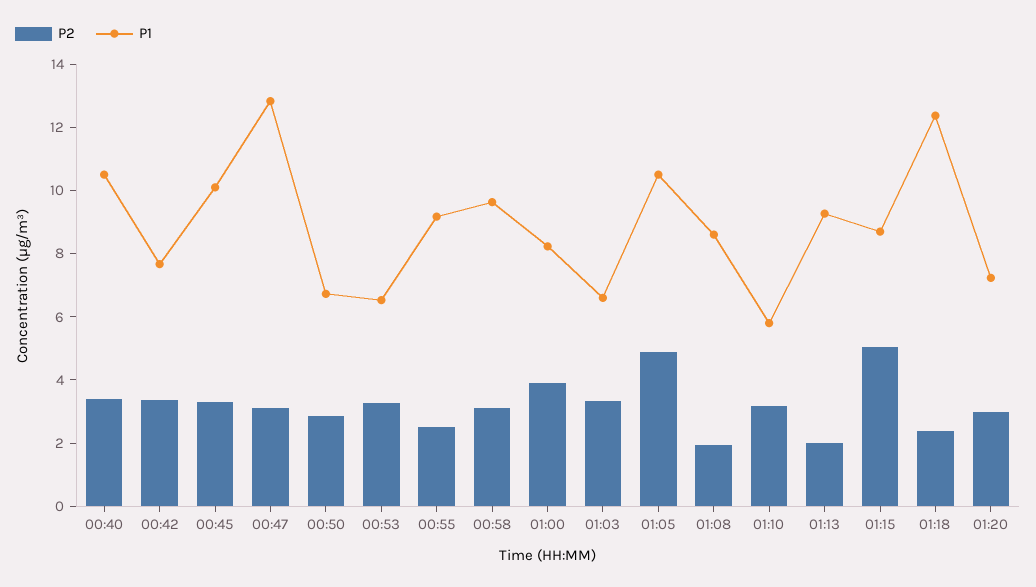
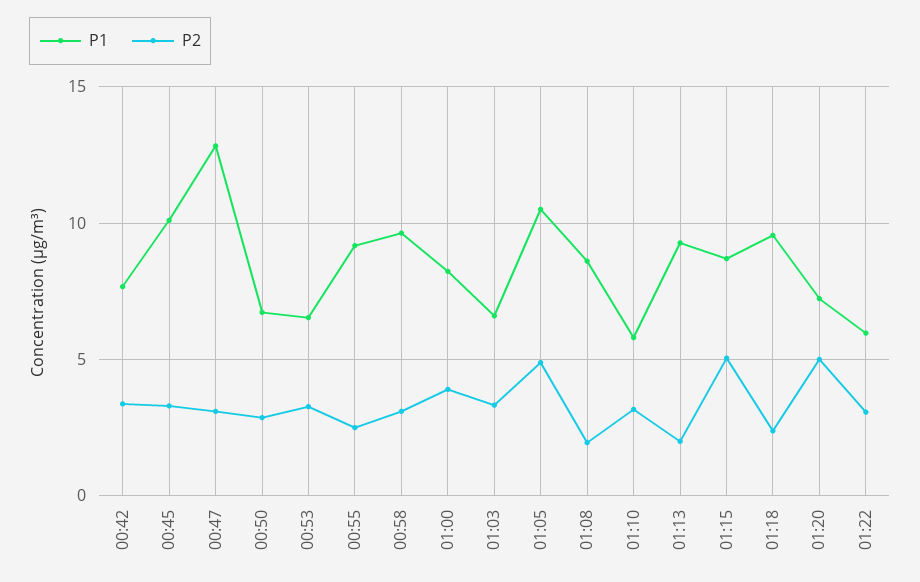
P2, 00:40: 3.5 -> none
P1, 00:40: 10.5 -> none
P1, 01:18: 12.5 -> 9.5
P2, 01:20: 3 -> 5
P1, 01:22: none -> 6
P2, 01:22: none -> 3

